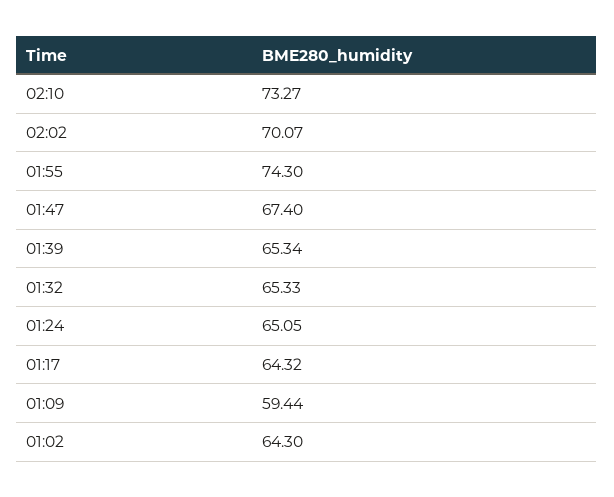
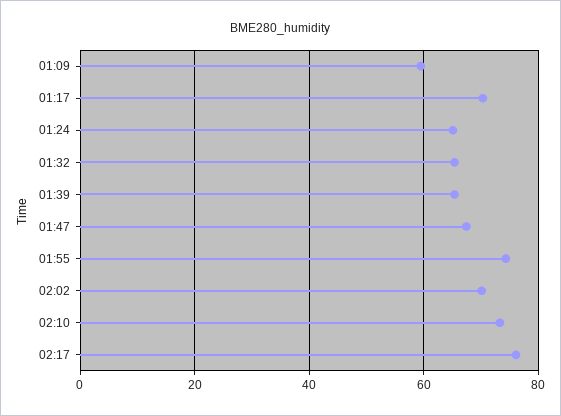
01:17: 64.32 -> 70
01:02: 64.3 -> none
02:17: none -> 76

